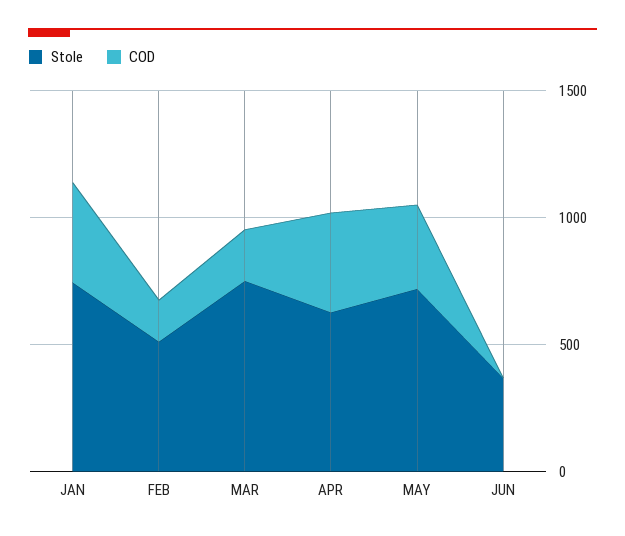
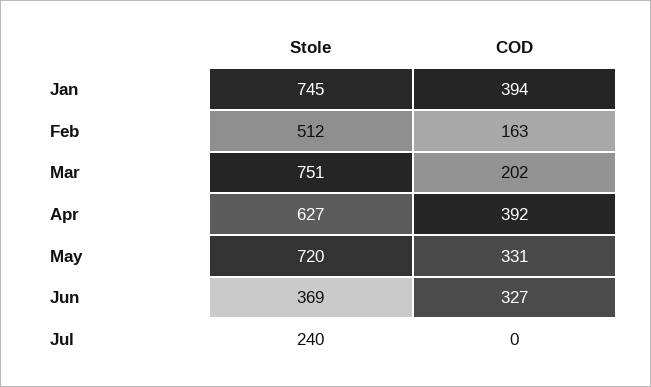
COD, JUN: 0 -> 327
Stole, Jul: none -> 240
COD, Jul: none -> 0

